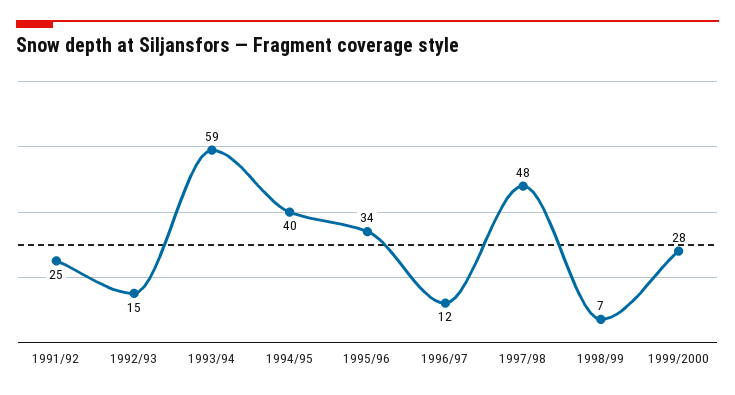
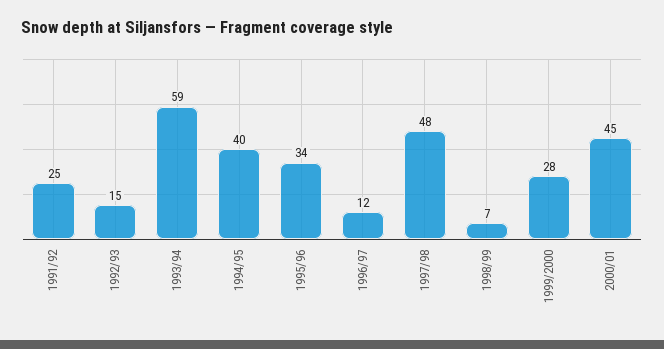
2000/01: none -> 45

